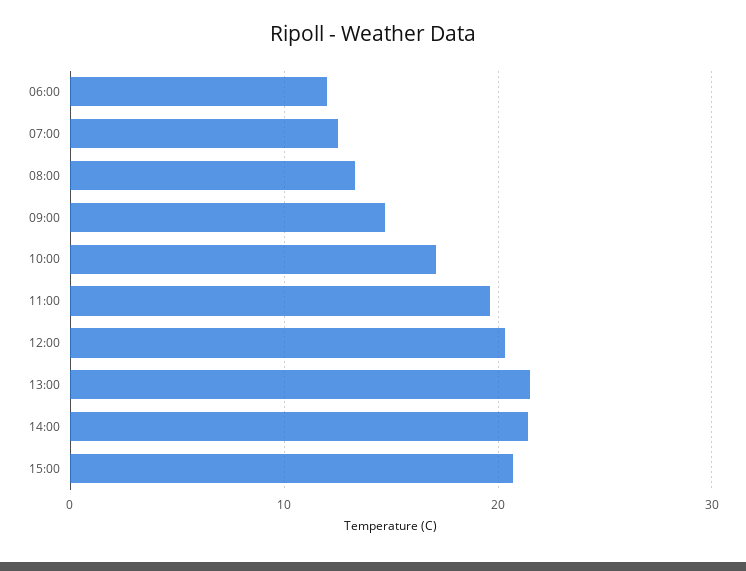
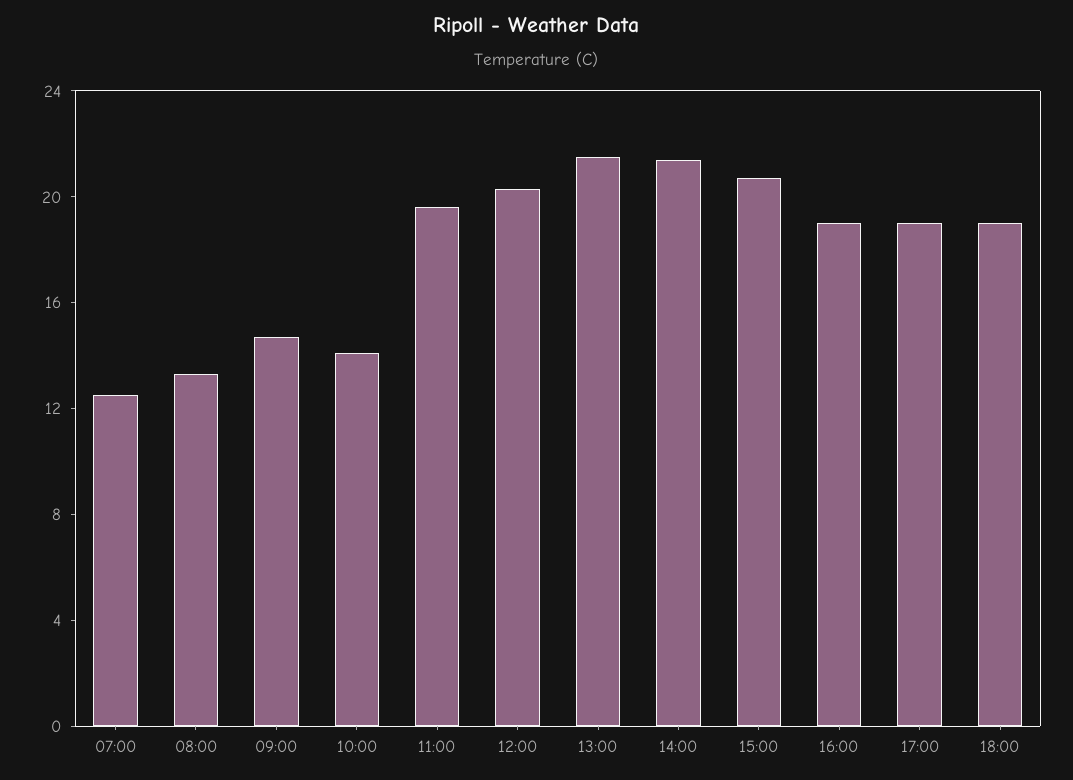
06:00: 12 -> none
10:00: 17 -> 14
16:00: none -> 19
17:00: none -> 19
18:00: none -> 19

